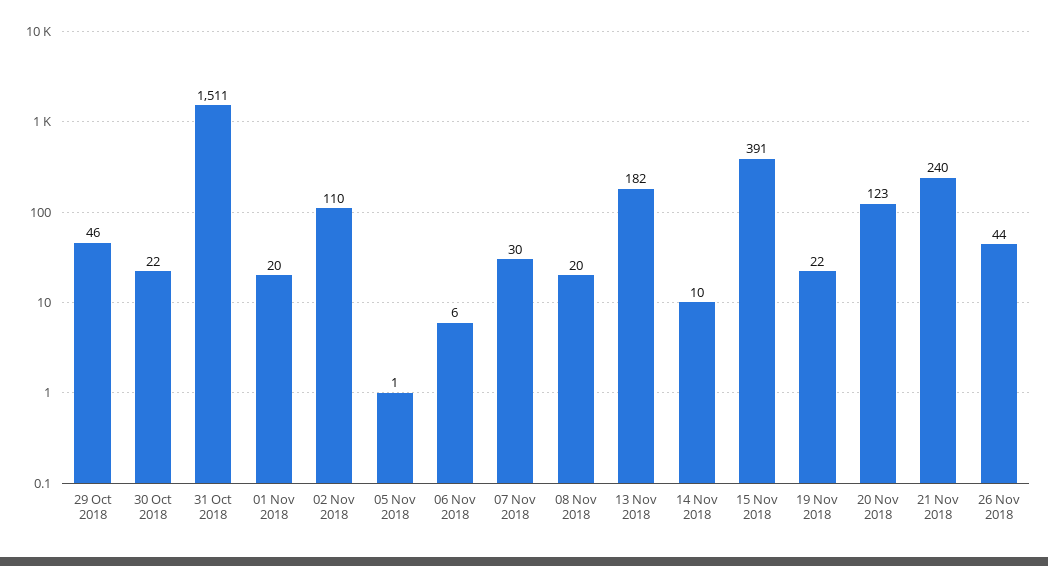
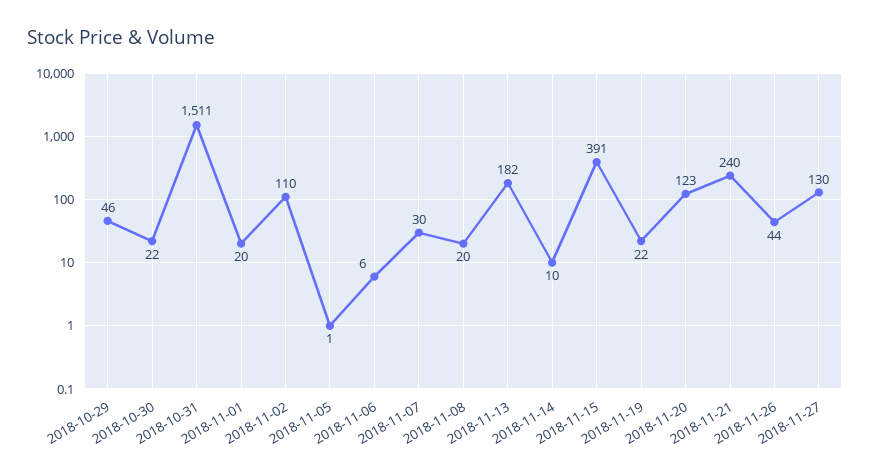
2018-11-27: none -> 130

